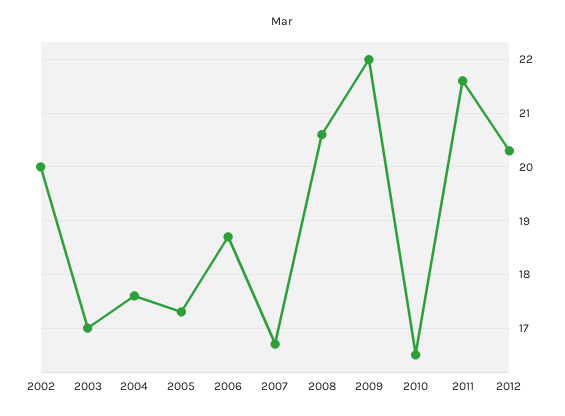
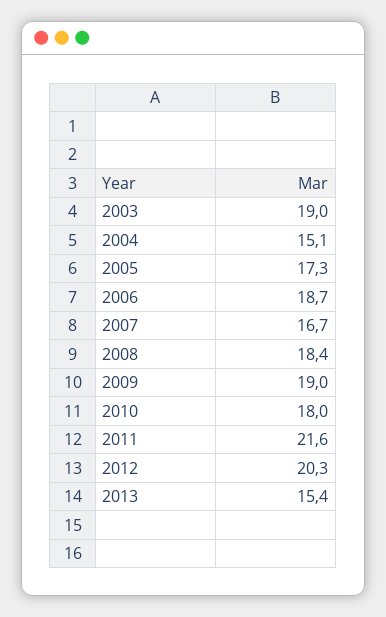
2002: 20 -> none
2003: 17 -> 19
2004: 17.5 -> 15.1
2008: 20.5 -> 18.4
2009: 22 -> 19
2010: 16.5 -> 18
2013: none -> 15.4

